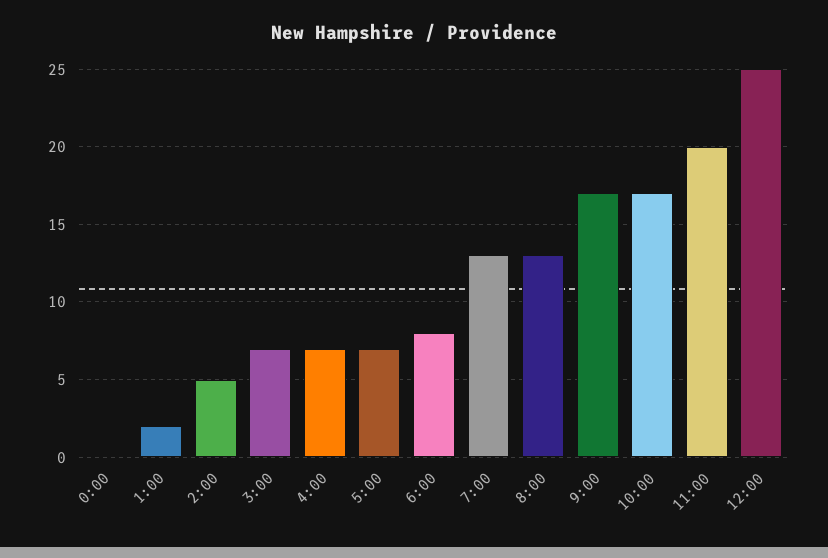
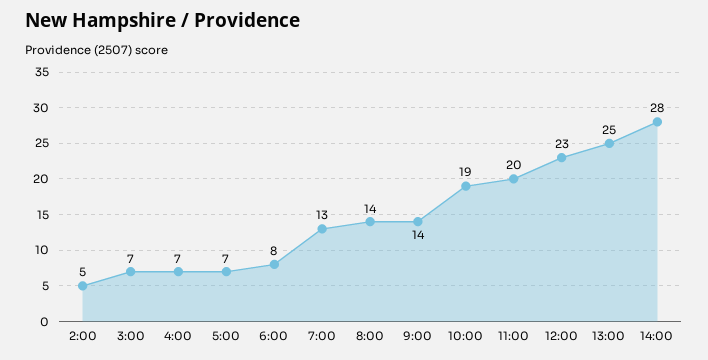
0:00: 0 -> none
1:00: 2 -> none
8:00: 13 -> 14
9:00: 17 -> 14
10:00: 17 -> 19
12:00: 25 -> 23
13:00: none -> 25
14:00: none -> 28

